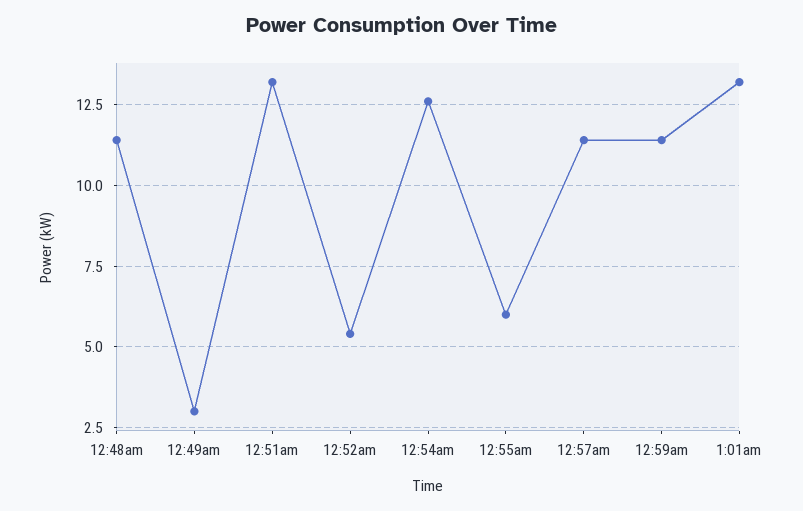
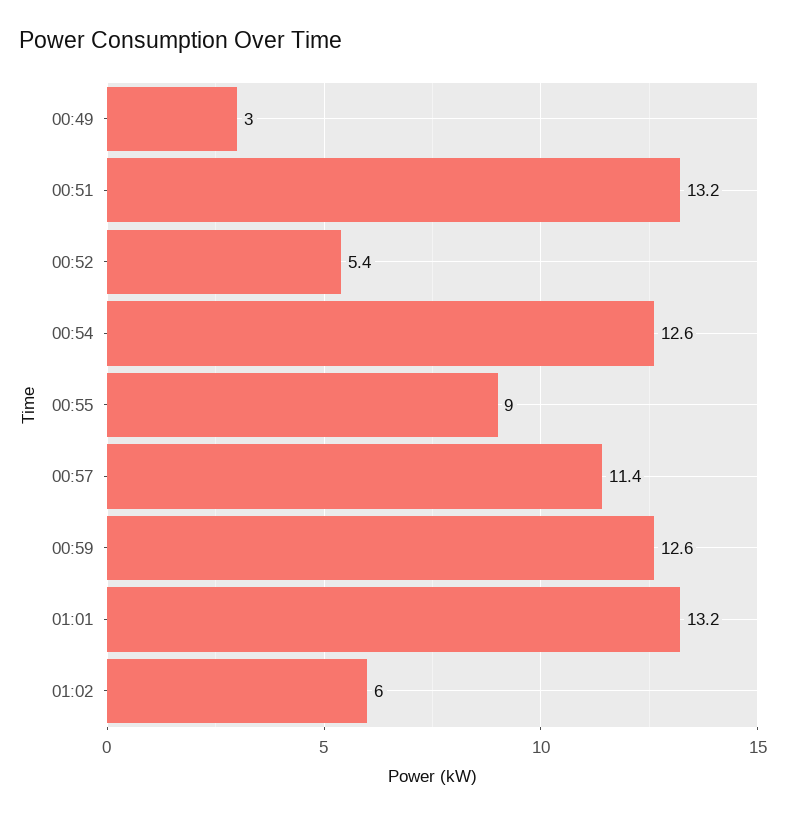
12:48am: 11.5 -> none
12:55am: 6 -> 9
12:59am: 11.5 -> 12.6
01:02: none -> 6

